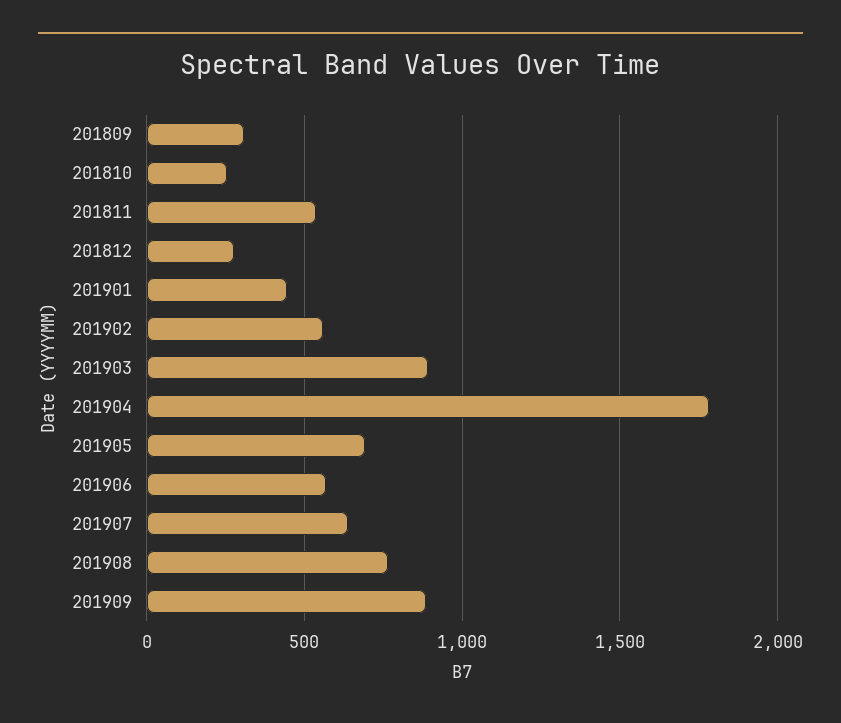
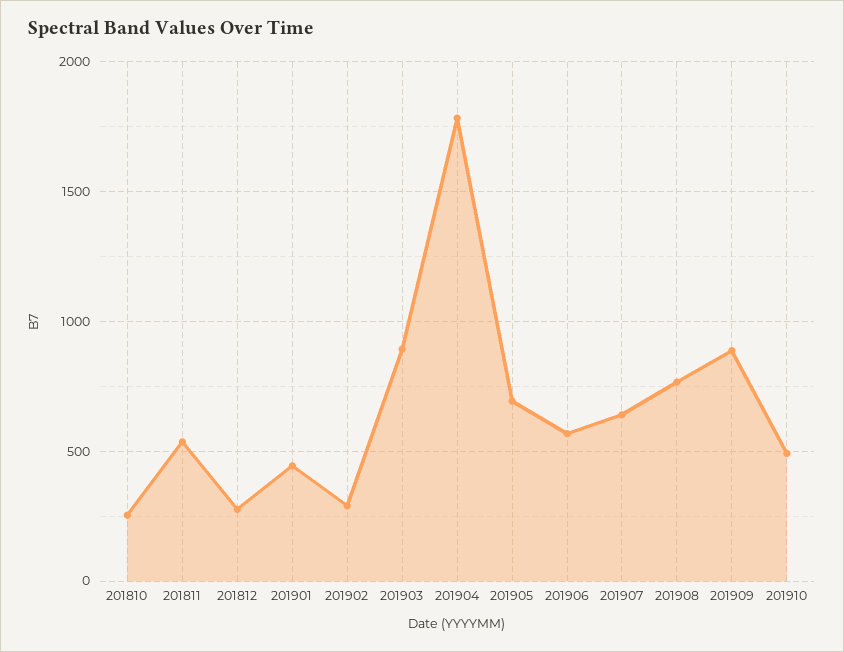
201809: 300 -> none
201902: 550 -> 300
201910: none -> 500

